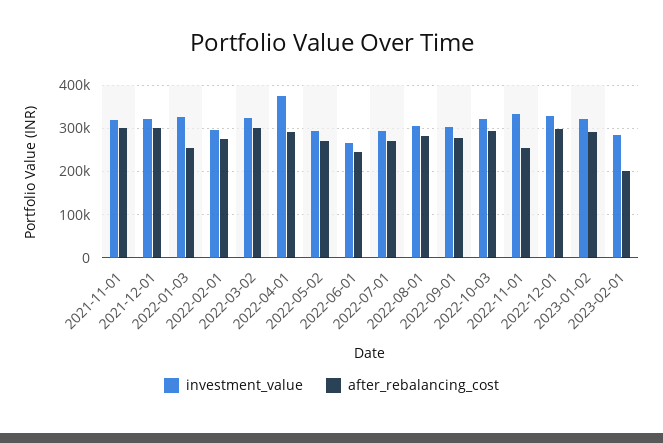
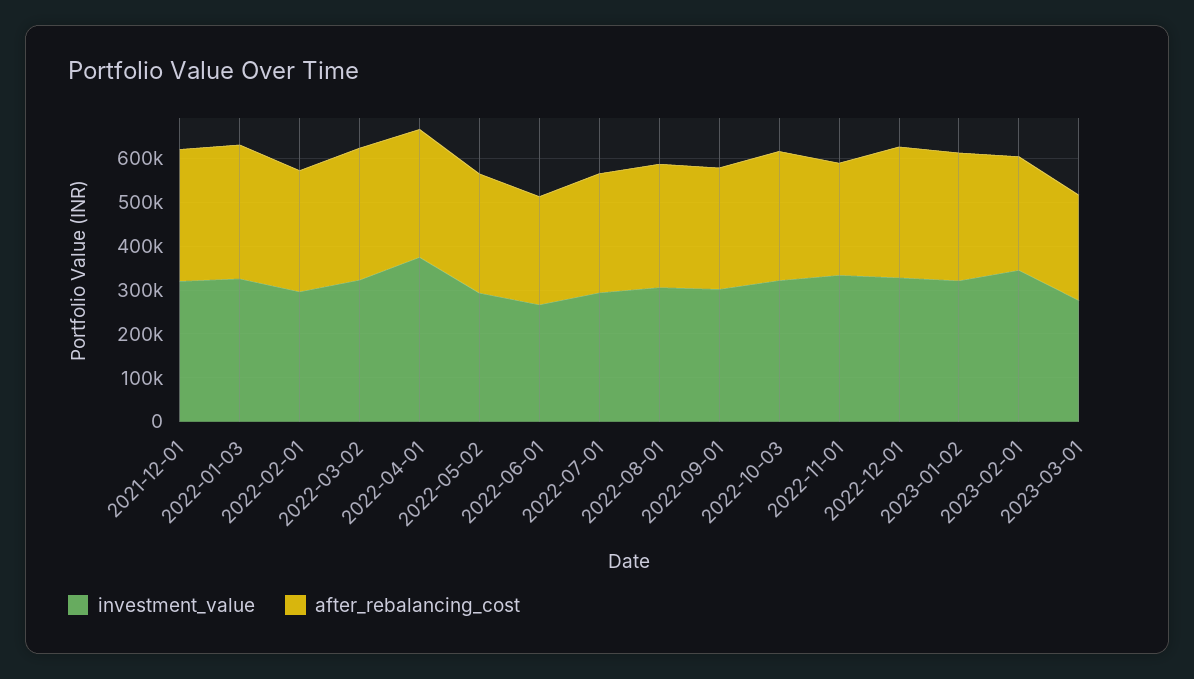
investment_value, 2021-11-01: 320000 -> none
after_rebalancing_cost, 2021-11-01: 300000 -> none
after_rebalancing_cost, 2022-01-03: 260000 -> 300000
investment_value, 2023-02-01: 280000 -> 340000
after_rebalancing_cost, 2023-02-01: 200000 -> 260000
investment_value, 2023-03-01: none -> 280000
after_rebalancing_cost, 2023-03-01: none -> 240000

